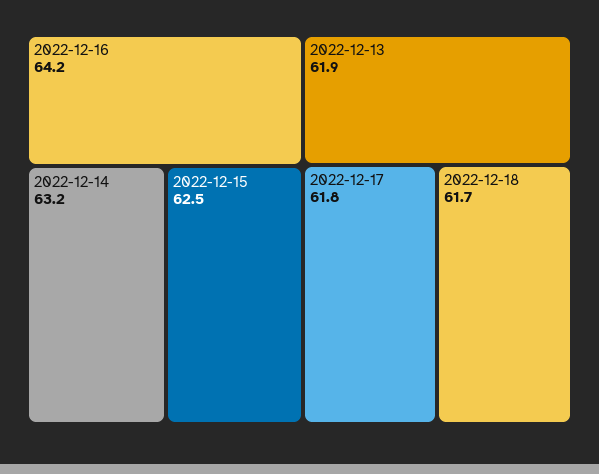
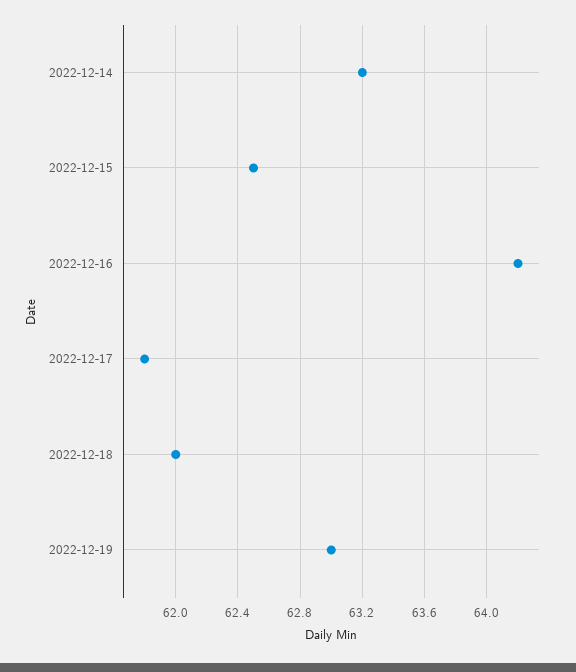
2022-12-13: 61.9 -> none
2022-12-18: 61.7 -> 62
2022-12-19: none -> 63

